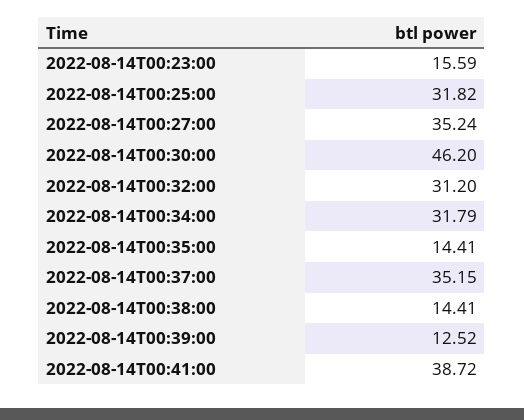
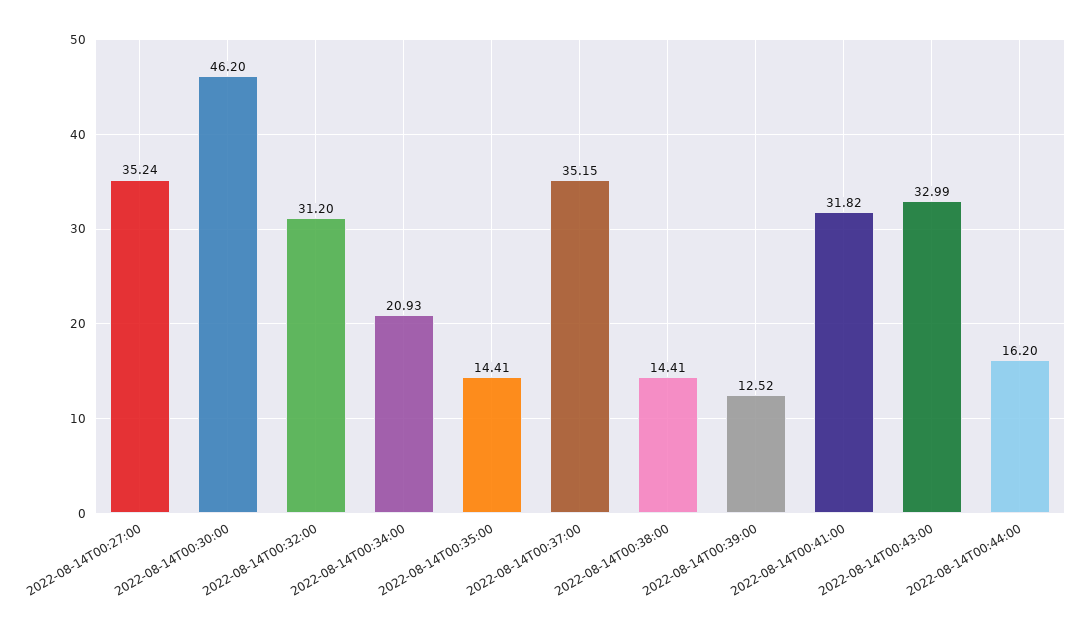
2022-08-14T00:23:00: 15.59 -> none
2022-08-14T00:25:00: 31.82 -> none
2022-08-14T00:34:00: 31.79 -> 20.93
2022-08-14T00:41:00: 38.72 -> 31.82
2022-08-14T00:43:00: none -> 32.99
2022-08-14T00:44:00: none -> 16.2

